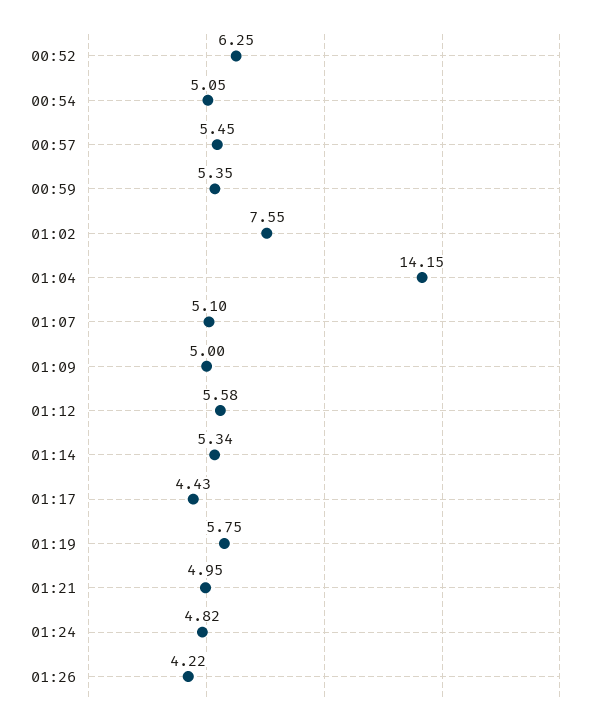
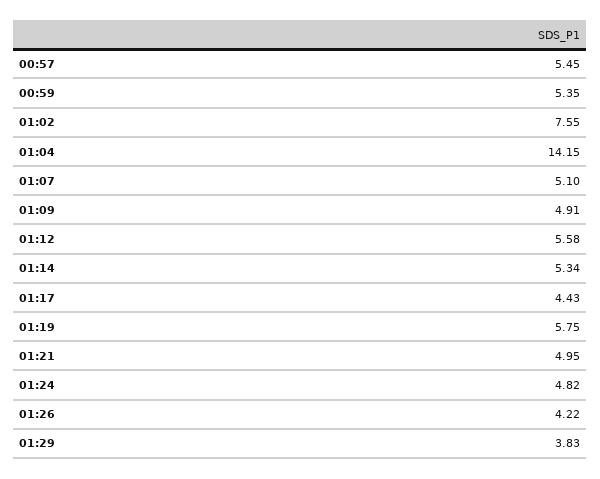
00:52: 6.25 -> none
00:54: 5.05 -> none
01:09: 5 -> 4.91
01:29: none -> 3.83

